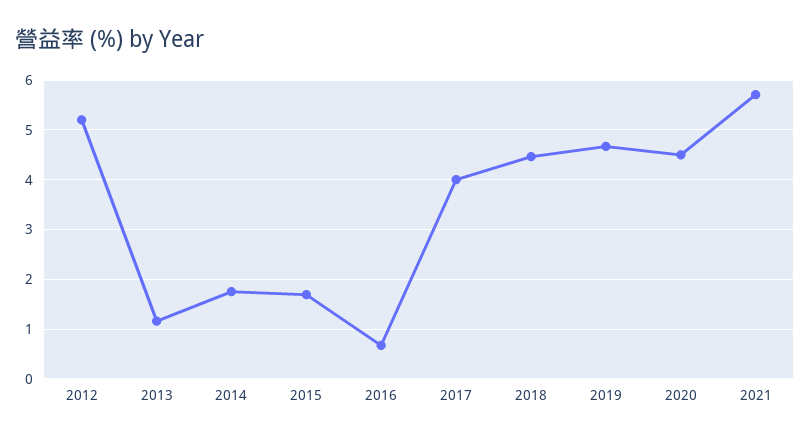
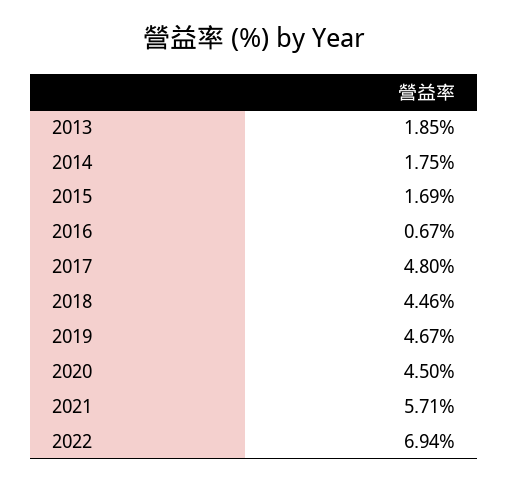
2012: 5.2 -> none
2013: 1.2 -> 1.85
2017: 4 -> 4.8
2022: none -> 6.94

